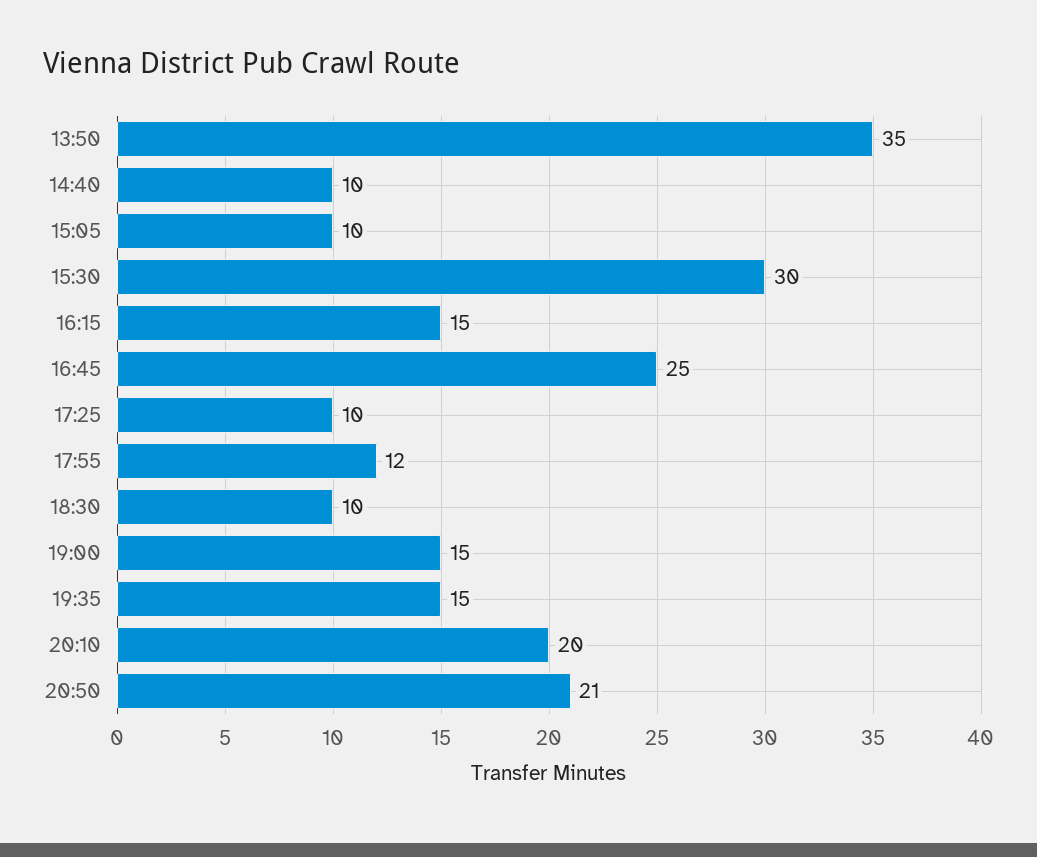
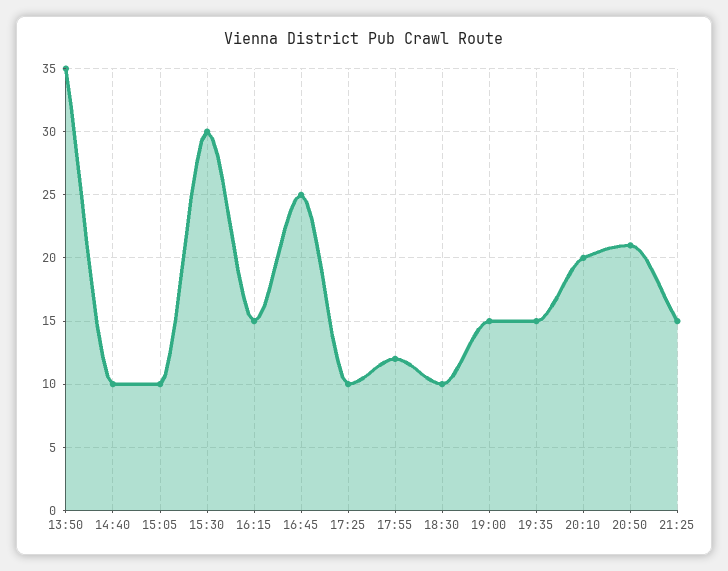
21:25: none -> 15

